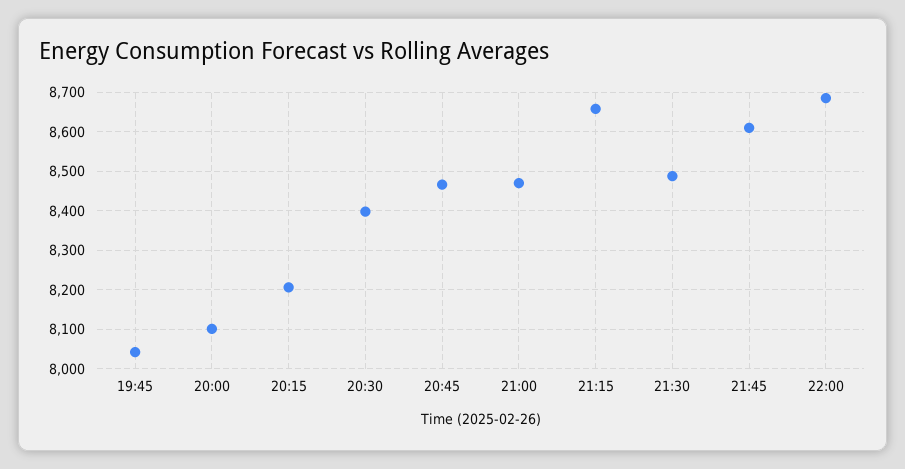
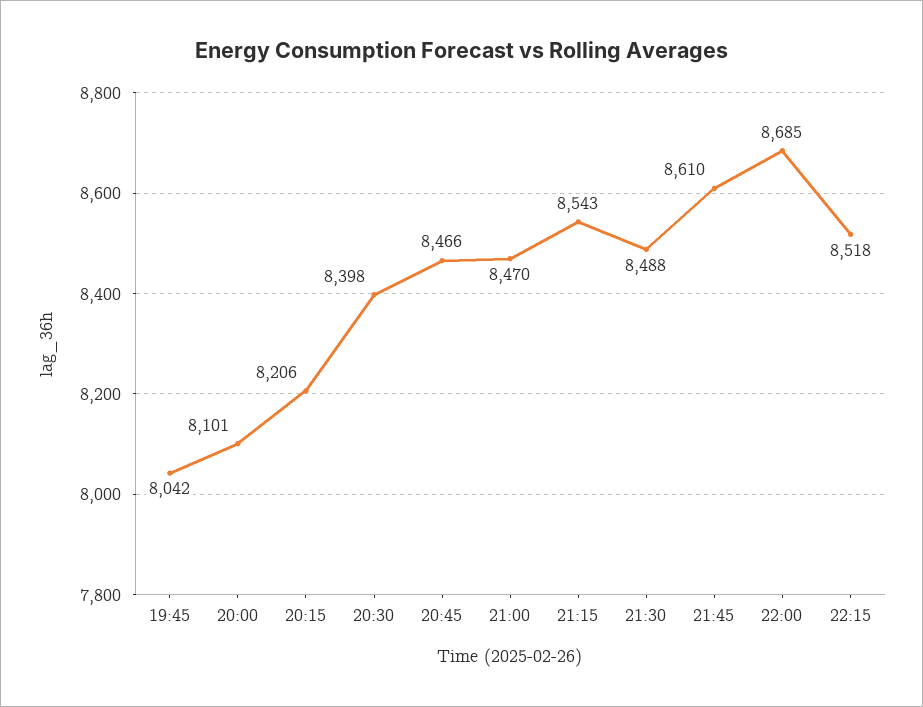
21:15: 8660 -> 8543
22:15: none -> 8518

